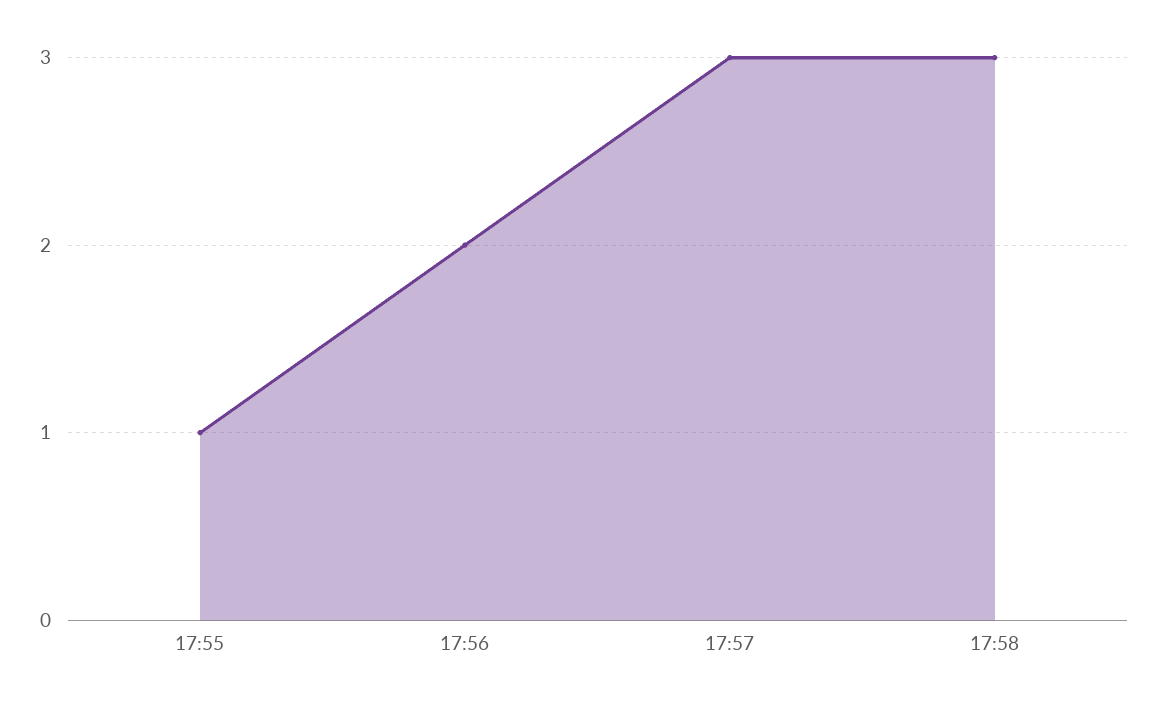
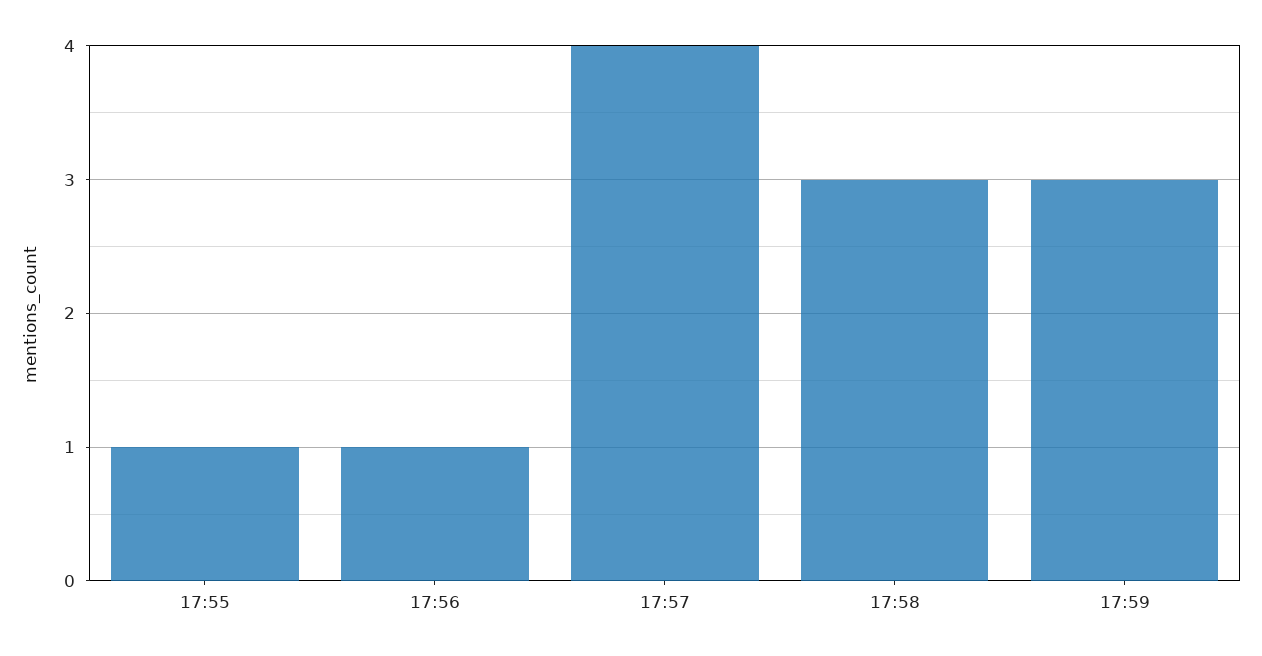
17:56: 2 -> 1
17:57: 3 -> 4
17:59: none -> 3

